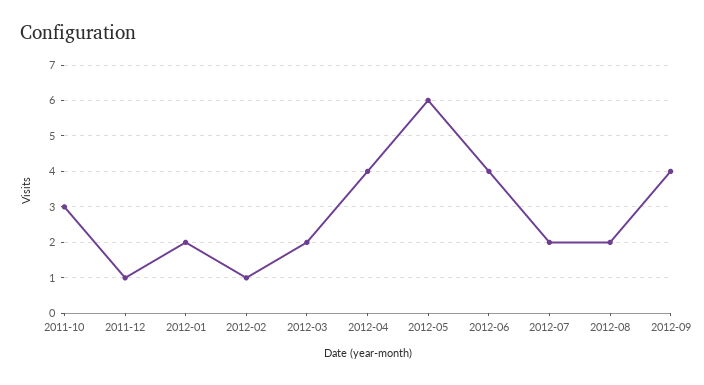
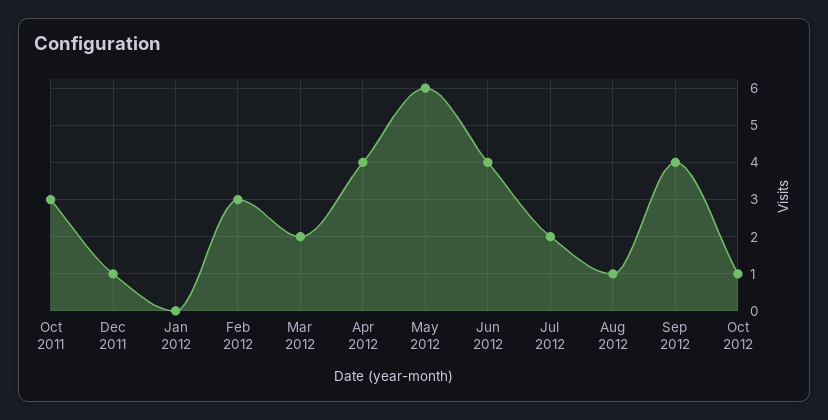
2012-01: 2 -> 0
2012-02: 1 -> 3
2012-08: 2 -> 1
Oct 2012: none -> 1

